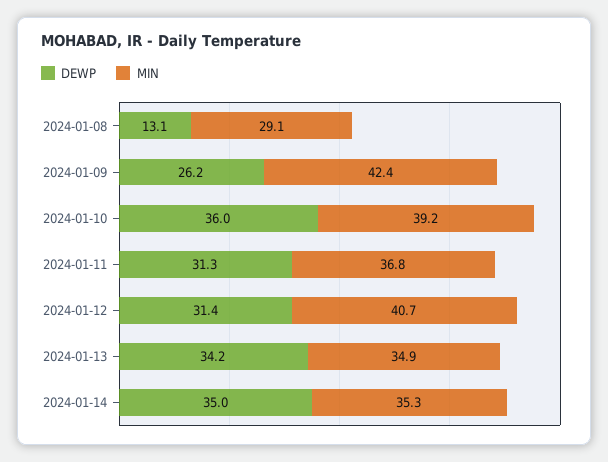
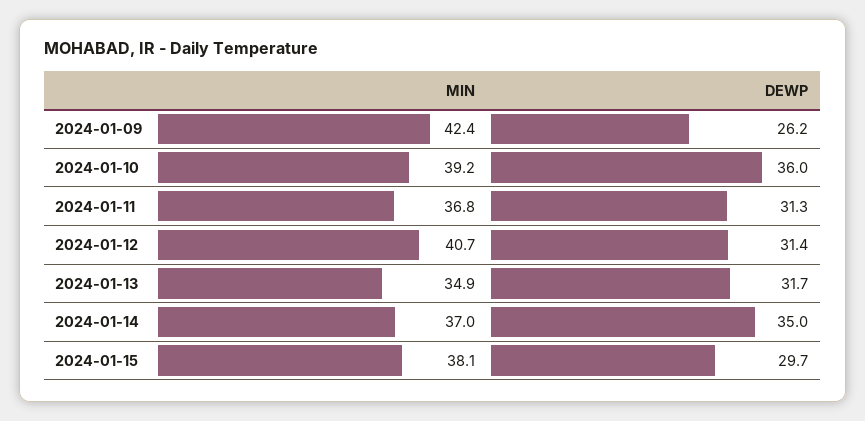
DEWP, 2024-01-08: 13.1 -> none
MIN, 2024-01-08: 29.1 -> none
DEWP, 2024-01-13: 34.2 -> 31.7
MIN, 2024-01-14: 35.3 -> 37
MIN, 2024-01-15: none -> 38.1
DEWP, 2024-01-15: none -> 29.7

